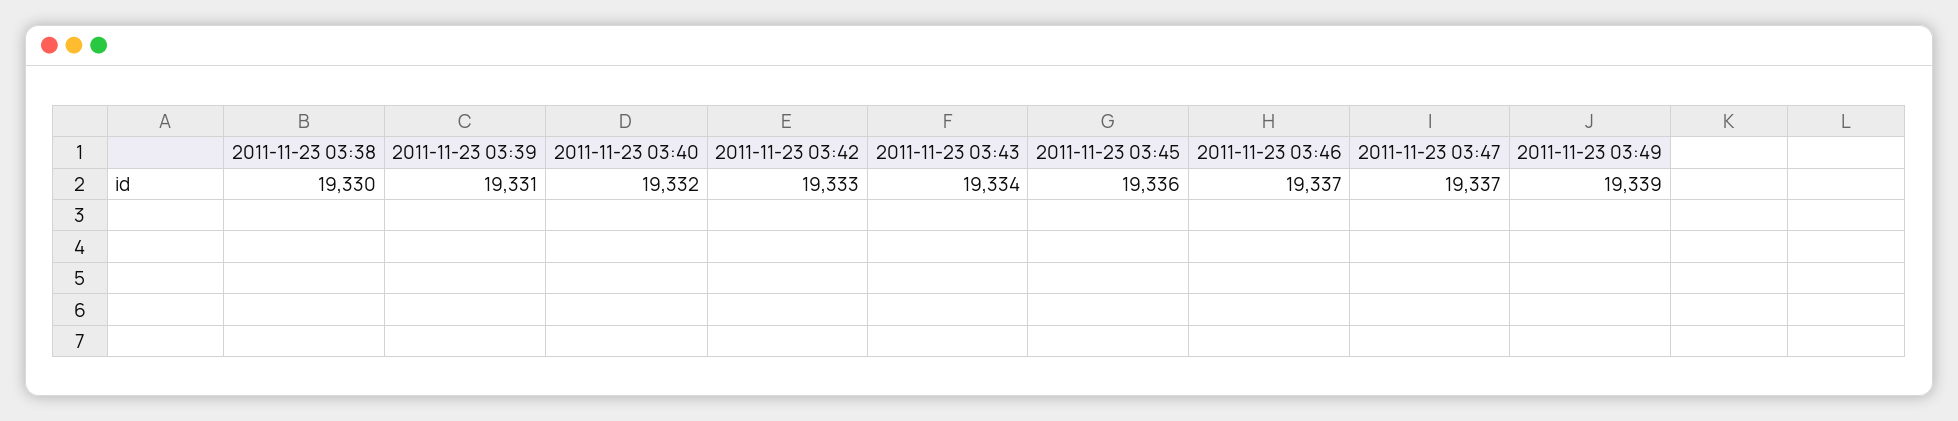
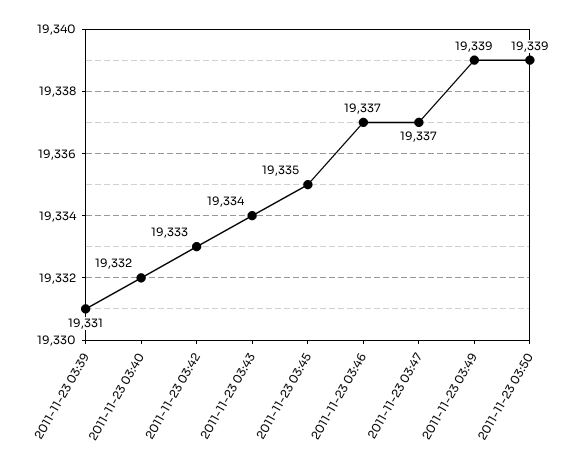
2011-11-23 03:38: 19330 -> none
2011-11-23 03:45: 19336 -> 19335
2011-11-23 03:50: none -> 19339

